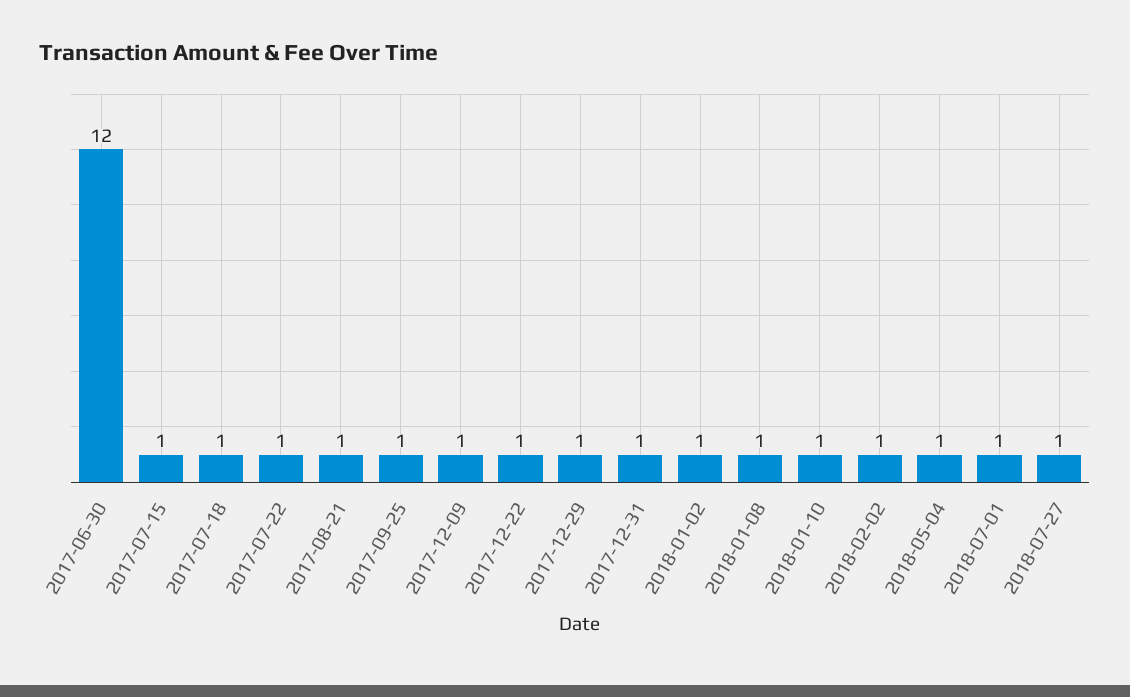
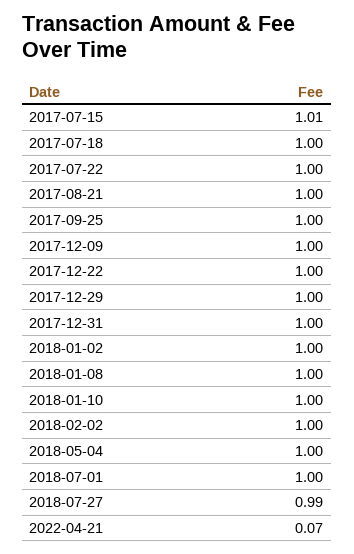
2017-06-30: 12 -> none
2017-07-15: 1 -> 1.01
2018-07-27: 1 -> 0.99
2022-04-21: none -> 0.07

